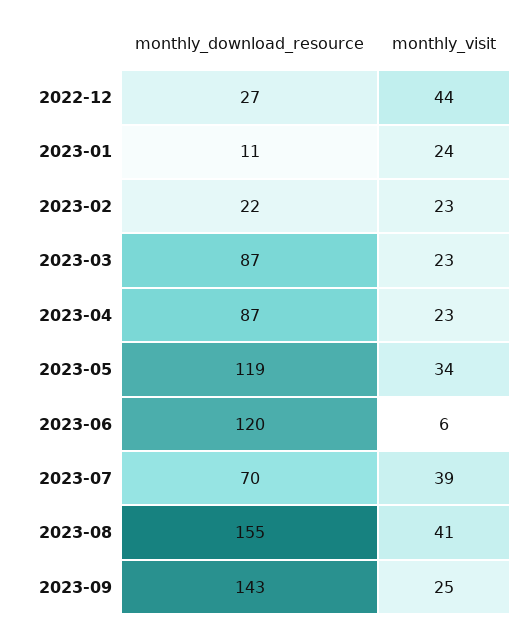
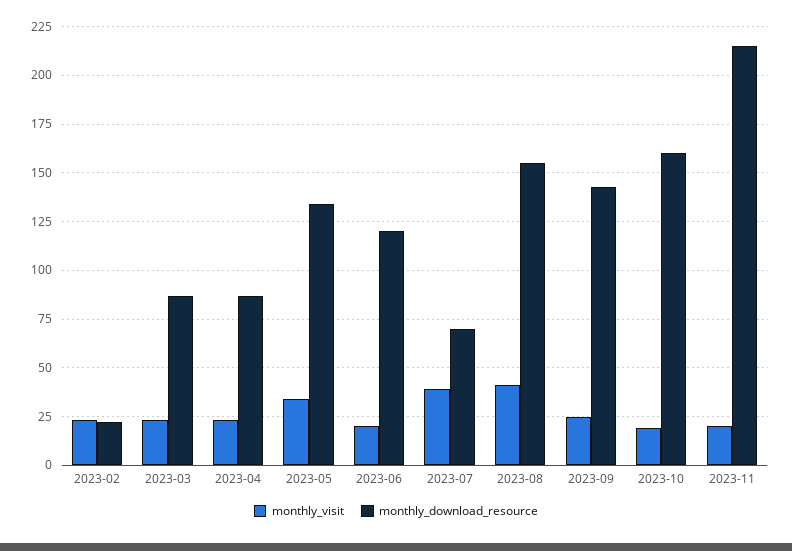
monthly_download_resource, 2022-12: 27 -> none
monthly_visit, 2022-12: 44 -> none
monthly_download_resource, 2023-01: 11 -> none
monthly_visit, 2023-01: 24 -> none
monthly_download_resource, 2023-05: 119 -> 135
monthly_visit, 2023-06: 6 -> 20
monthly_visit, 2023-10: none -> 20
monthly_download_resource, 2023-10: none -> 160
monthly_visit, 2023-11: none -> 20
monthly_download_resource, 2023-11: none -> 215

